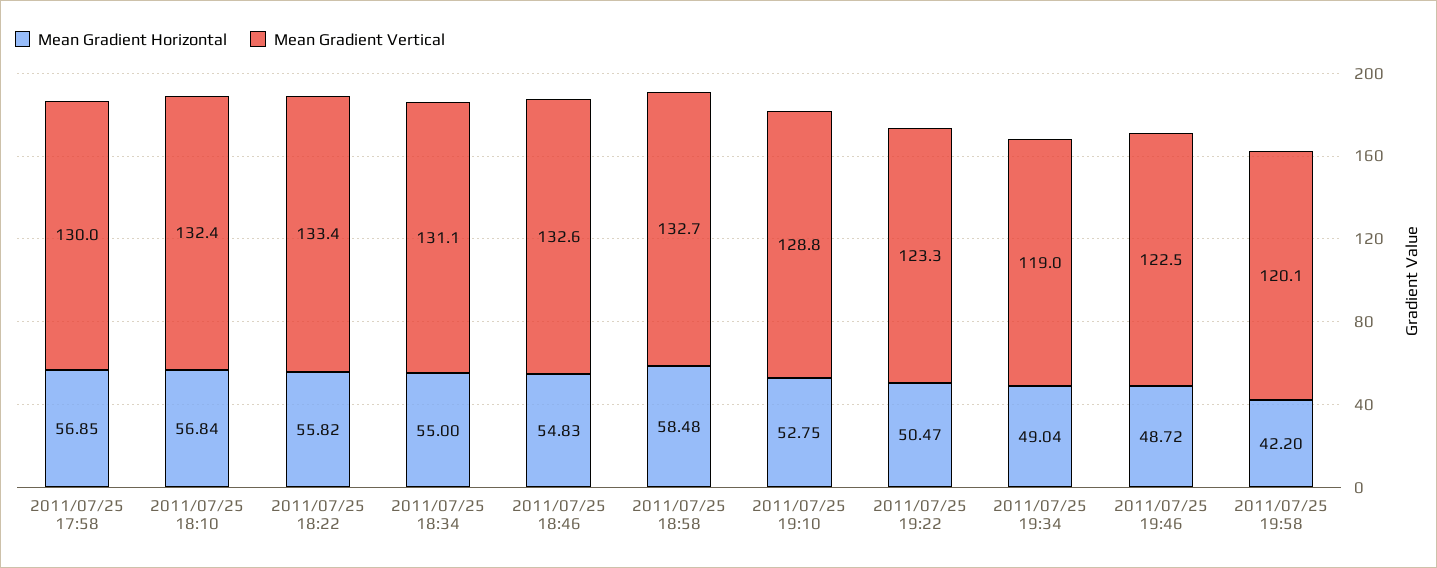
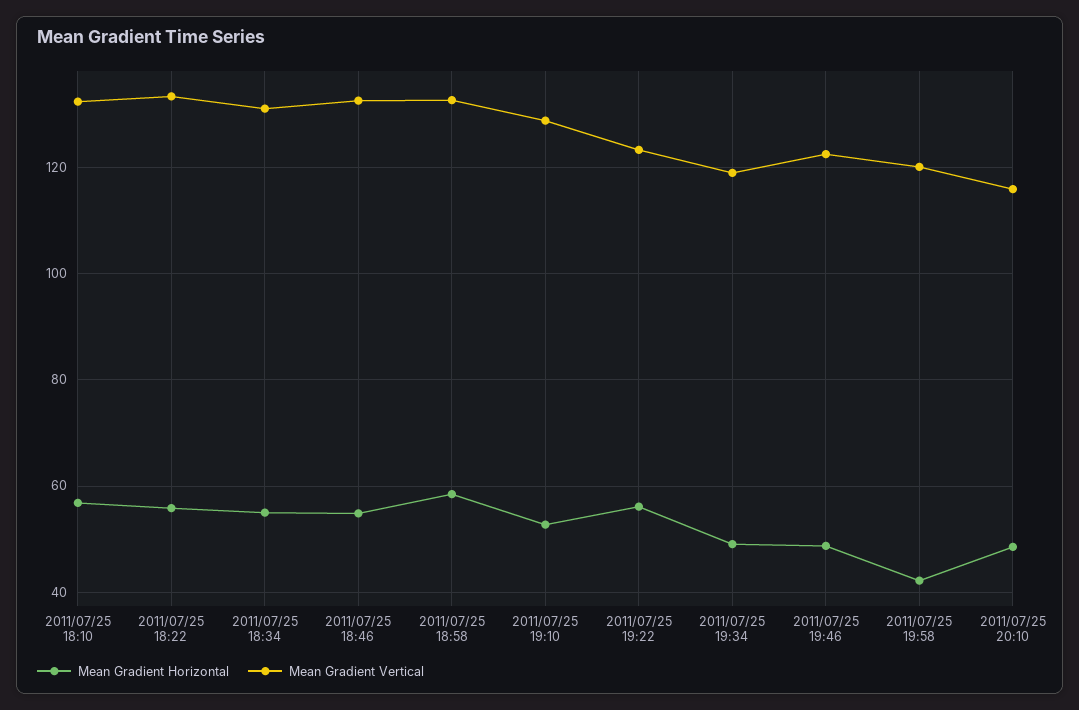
Mean Gradient Horizontal, 2011/07/25 17:58: 56.85 -> none
Mean Gradient Vertical, 2011/07/25 17:58: 130 -> none
Mean Gradient Horizontal, 2011/07/25 19:22: 50.47 -> 56
Mean Gradient Horizontal, 2011/07/25 20:10: none -> 48
Mean Gradient Vertical, 2011/07/25 20:10: none -> 116

